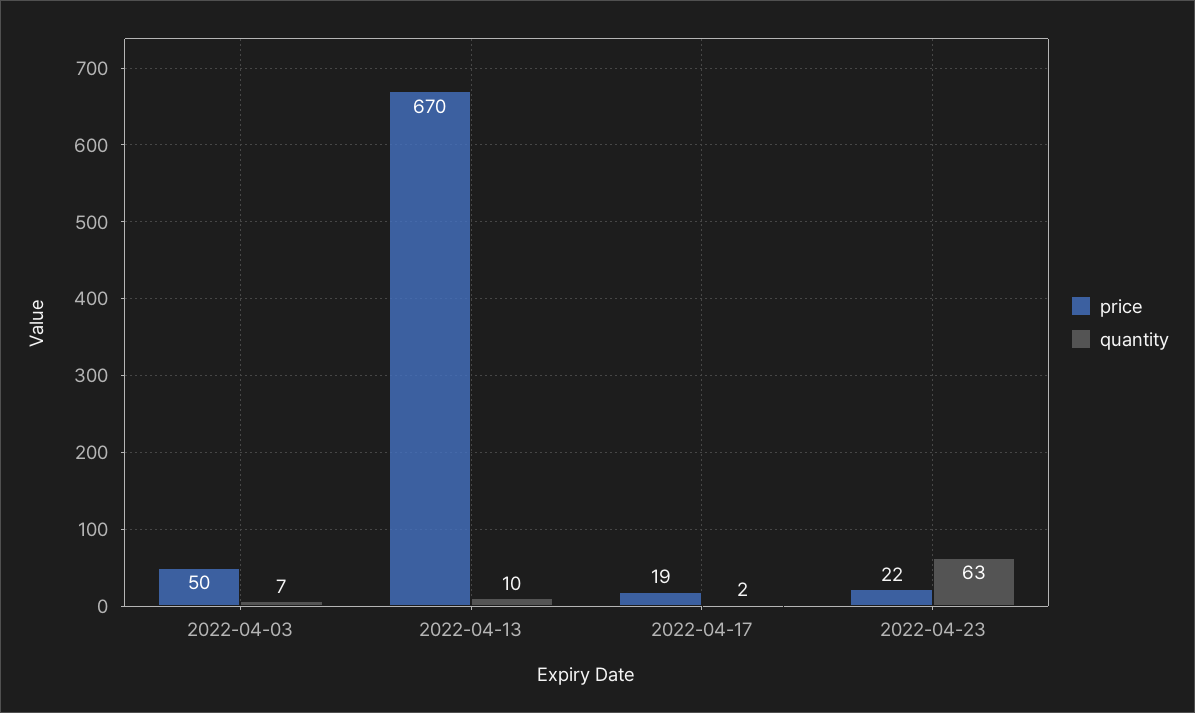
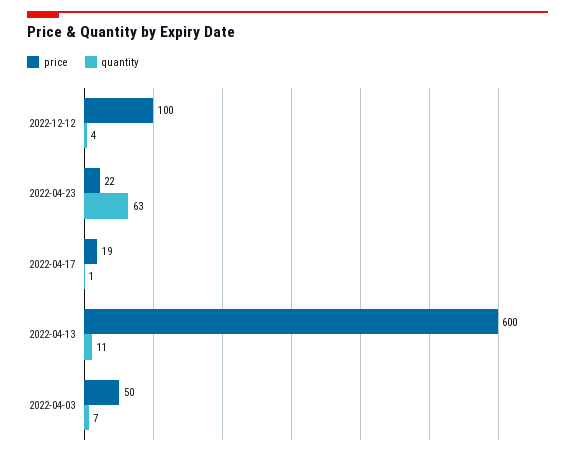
price, 2022-04-13: 670 -> 600
quantity, 2022-04-13: 10 -> 11
quantity, 2022-04-17: 2 -> 1
price, 2022-12-12: none -> 100
quantity, 2022-12-12: none -> 4

